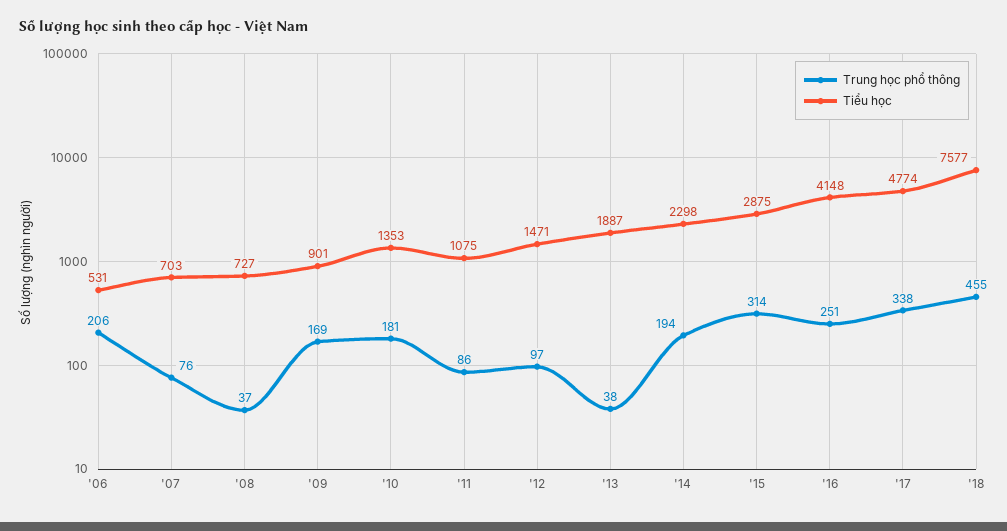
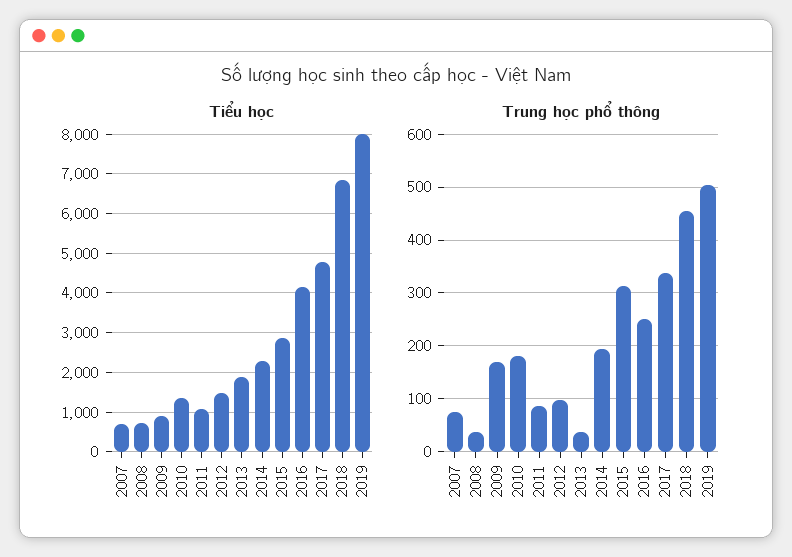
Trung học phổ thông, '06: 206 -> none
Tiểu học, '06: 531 -> none
Tiểu học, '18: 7577 -> 6800
Tiểu học, 2019: none -> 8000
Trung học phổ thông, 2019: none -> 500

